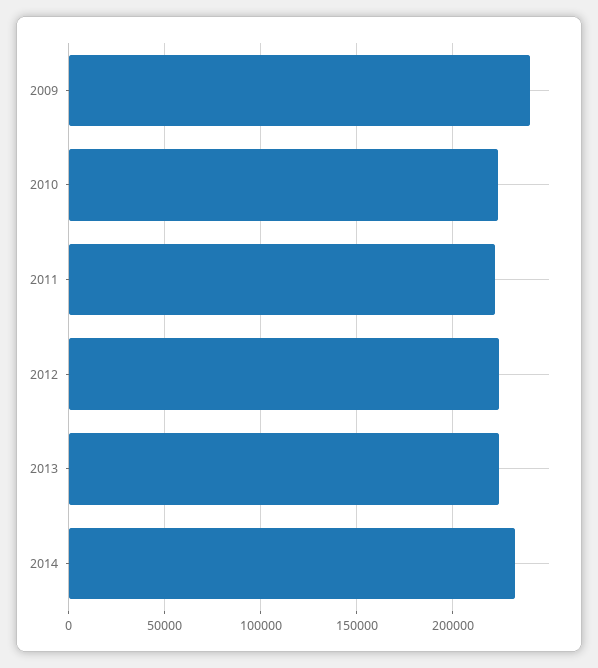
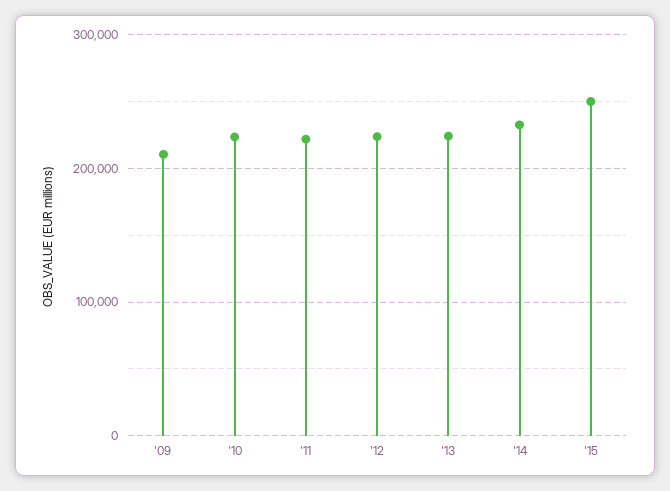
2009: 240000 -> 210000
'15: none -> 250000

